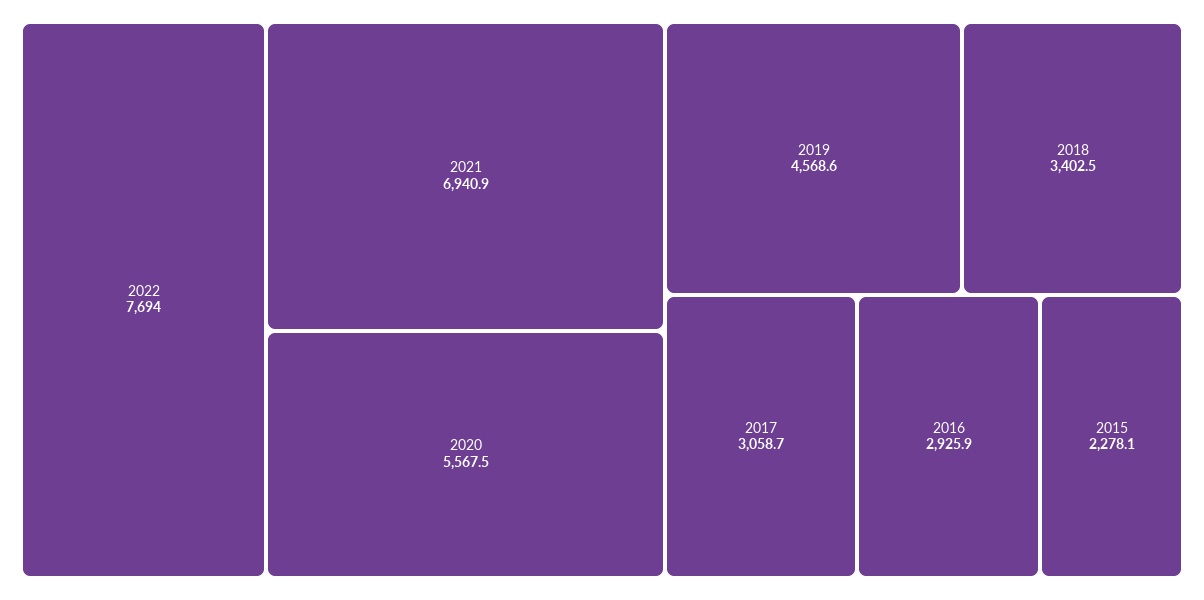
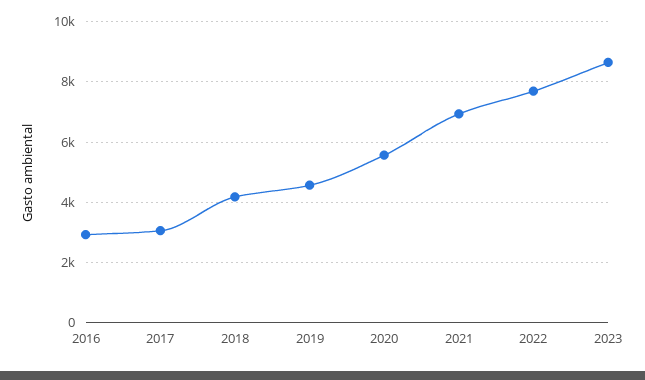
2018: 3402.5 -> 4200
2015: 2278.1 -> none
2023: none -> 8600

